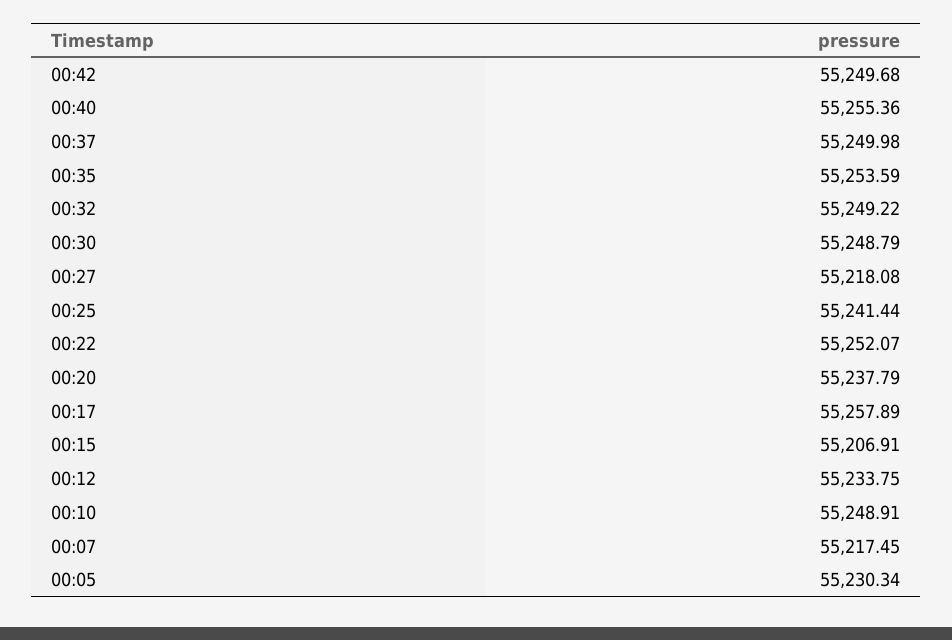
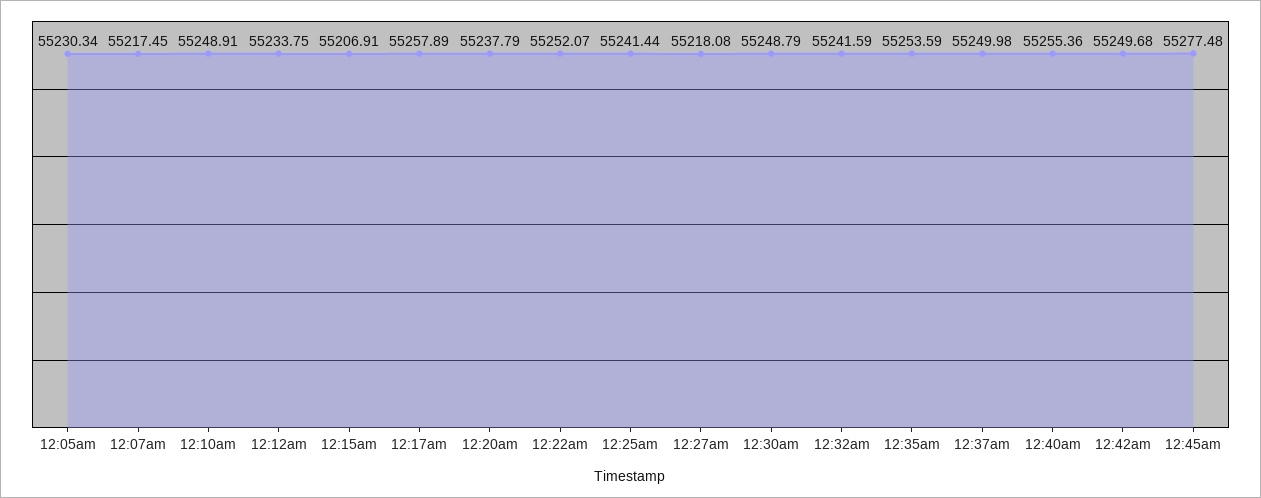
00:32: 55249.22 -> 55241.59
12:45am: none -> 55277.48

